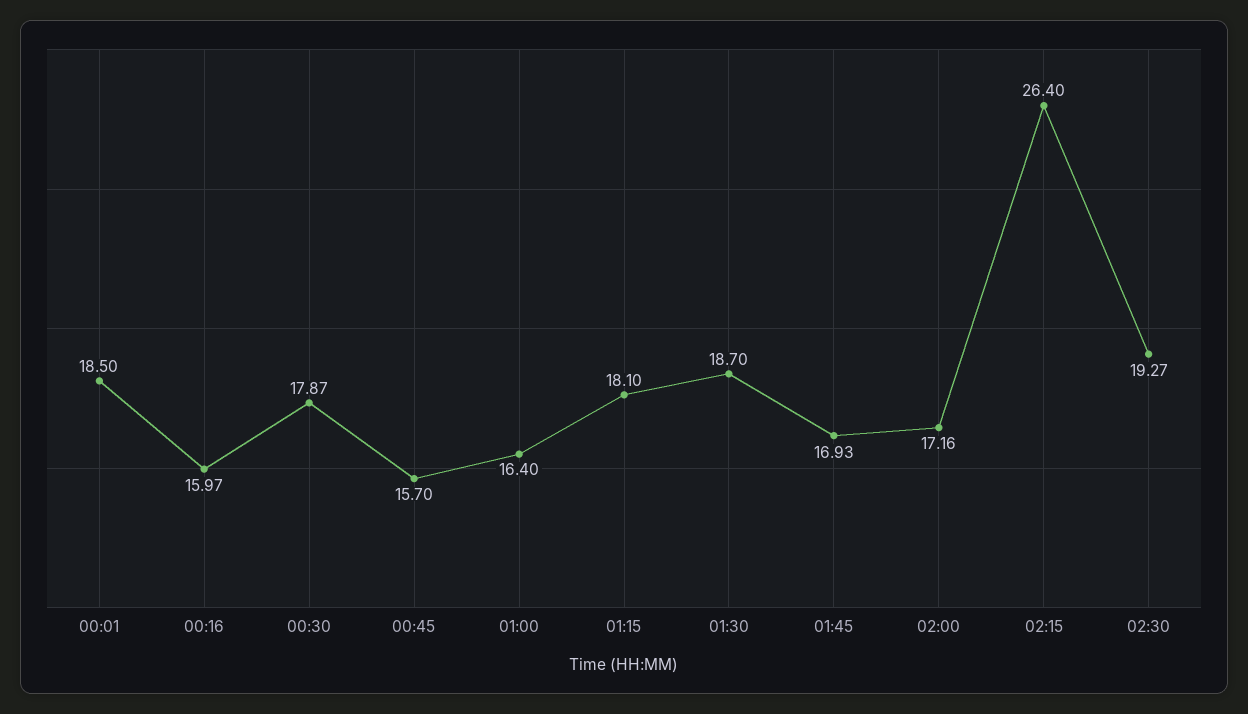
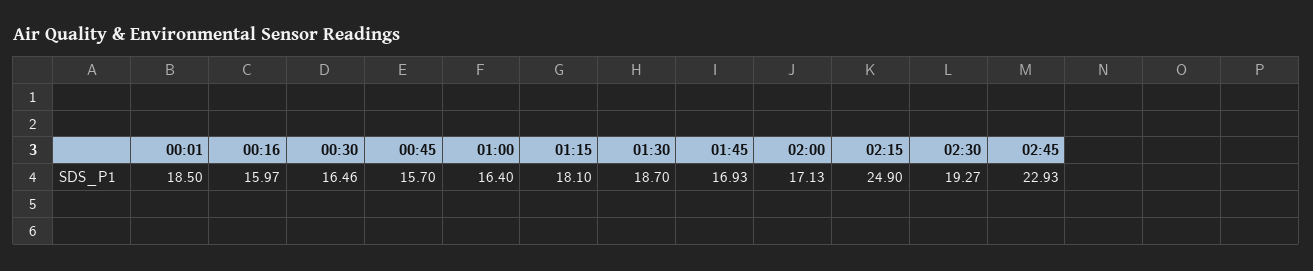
00:30: 17.87 -> 16.46
02:00: 17.16 -> 17.13
02:15: 26.4 -> 24.9
02:45: none -> 22.93

